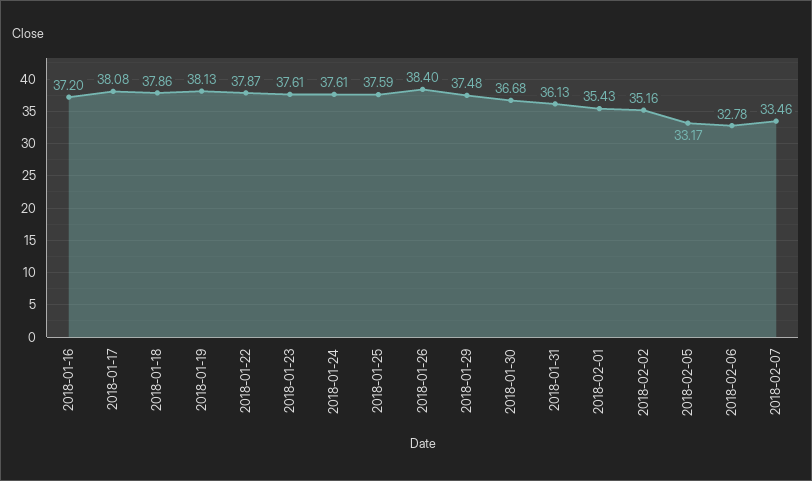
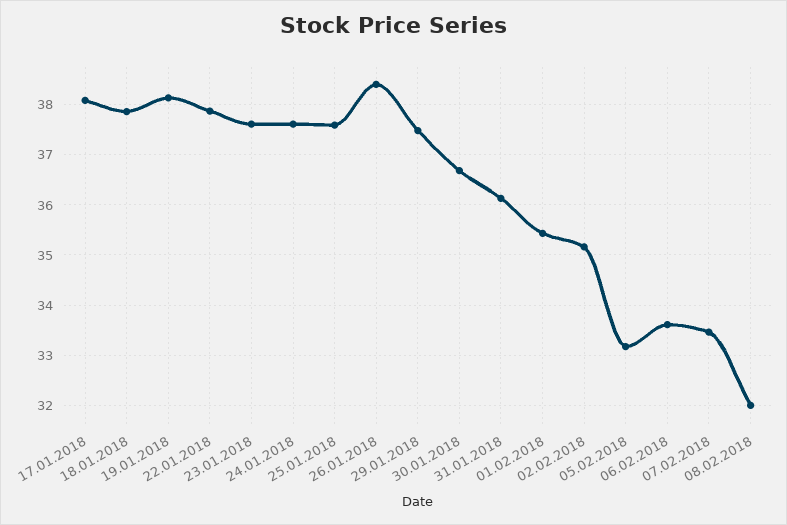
2018-01-16: 37.2 -> none
2018-02-06: 32.78 -> 33.6
08.02.2018: none -> 32

